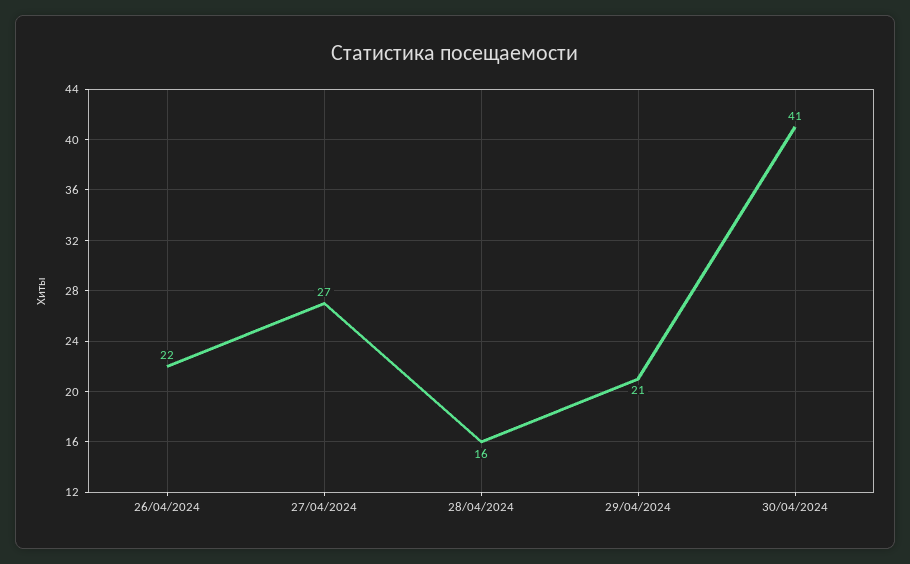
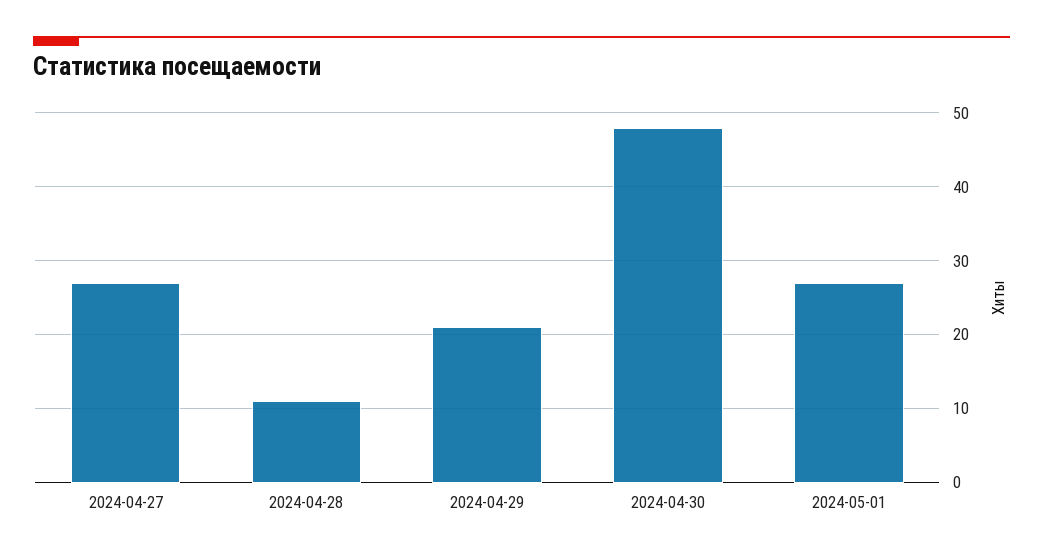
26/04/2024: 22 -> none
28/04/2024: 16 -> 11
30/04/2024: 41 -> 48
2024-05-01: none -> 27

